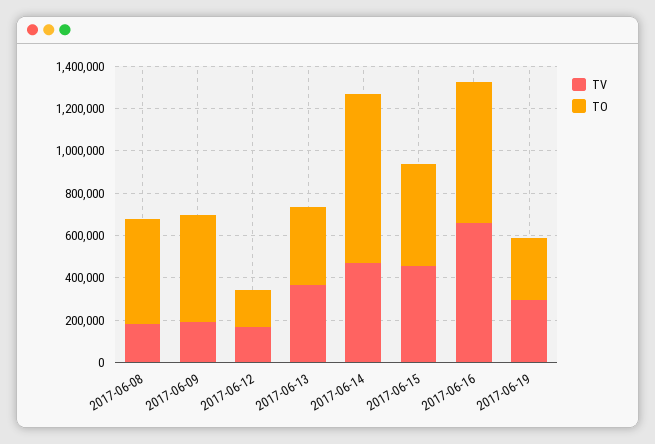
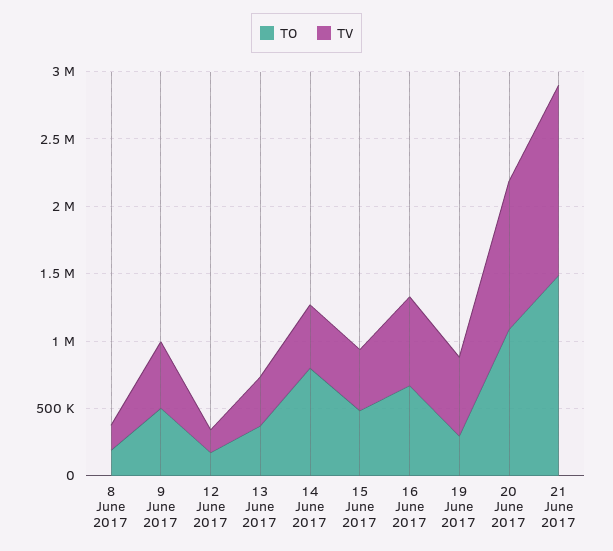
TO, 2017-06-08: 500000 -> 200000
TV, 2017-06-09: 200000 -> 500000
TV, 2017-06-19: 300000 -> 600000
TO, 20 June 2017: none -> 1100000
TV, 20 June 2017: none -> 1100000
TO, 21 June 2017: none -> 1500000
TV, 21 June 2017: none -> 1400000

